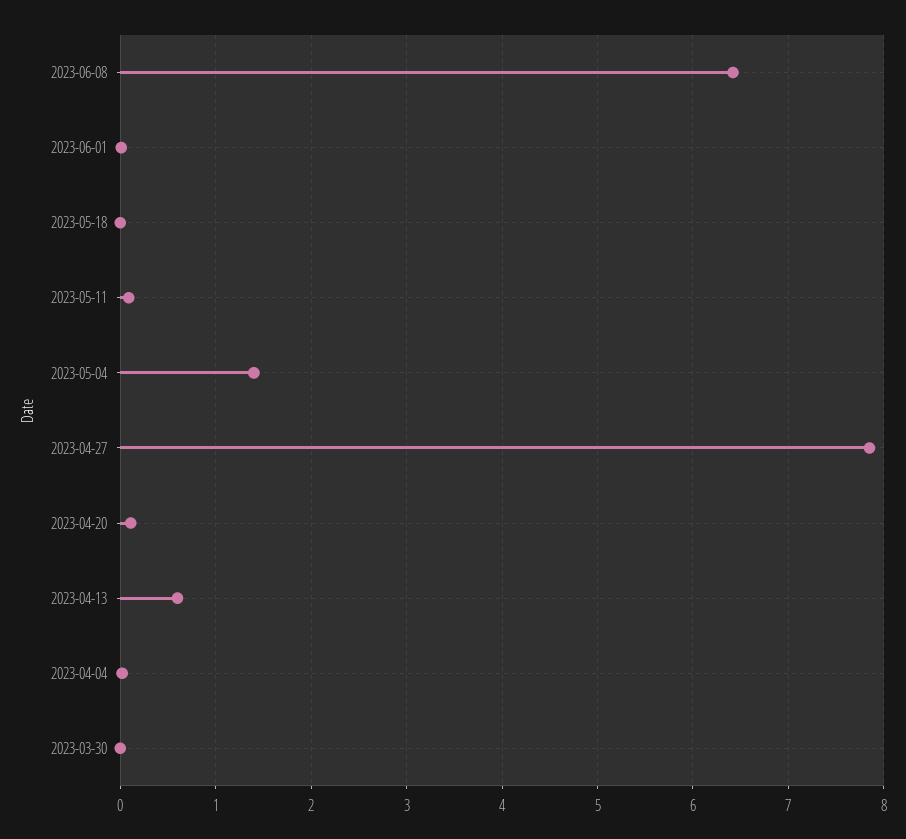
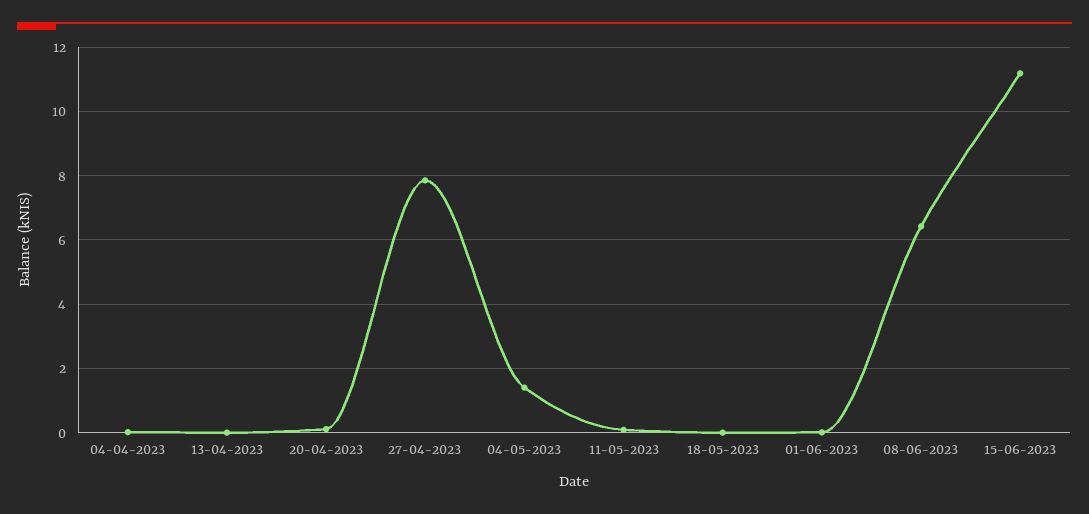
2023-04-13: 0.6 -> 0
2023-03-30: 0 -> none
15-06-2023: none -> 11.2

